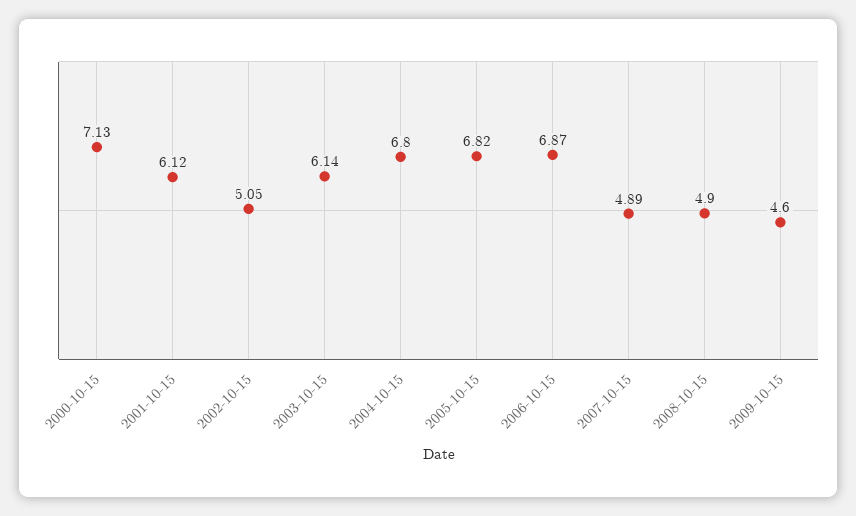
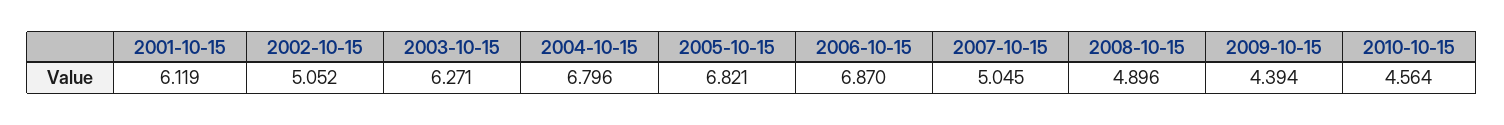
2000-10-15: 7.13 -> none
2003-10-15: 6.14 -> 6.271
2007-10-15: 4.89 -> 5.045
2009-10-15: 4.6 -> 4.394
2010-10-15: none -> 4.564

